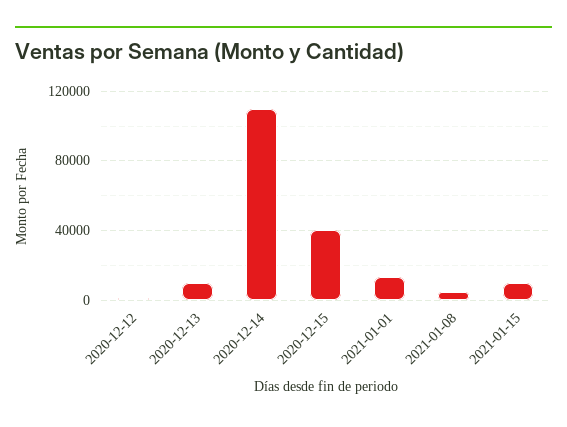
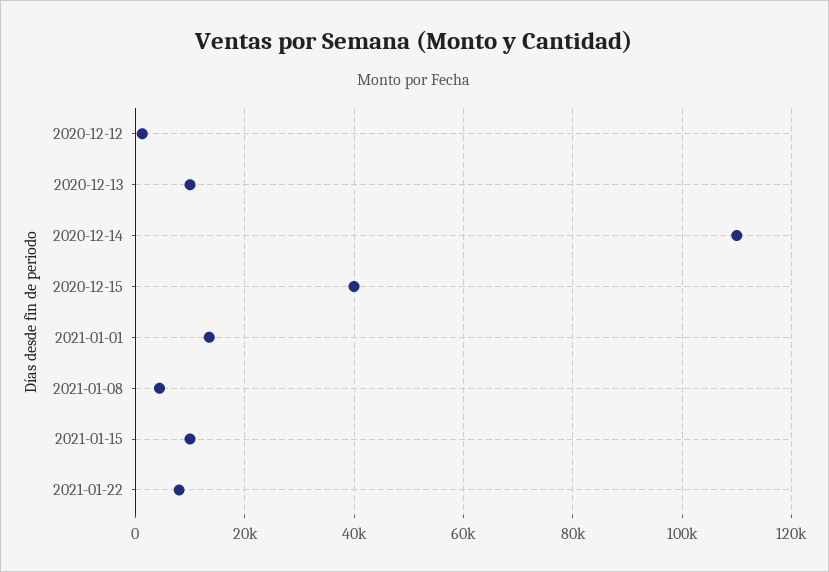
2021-01-22: none -> 8000

